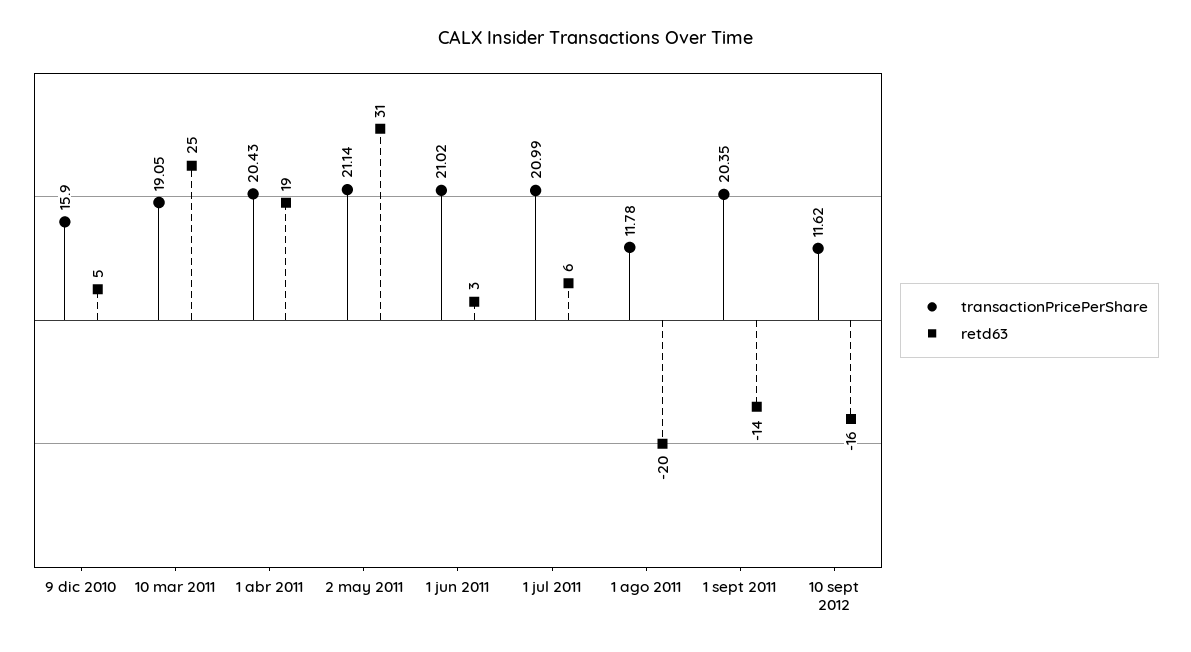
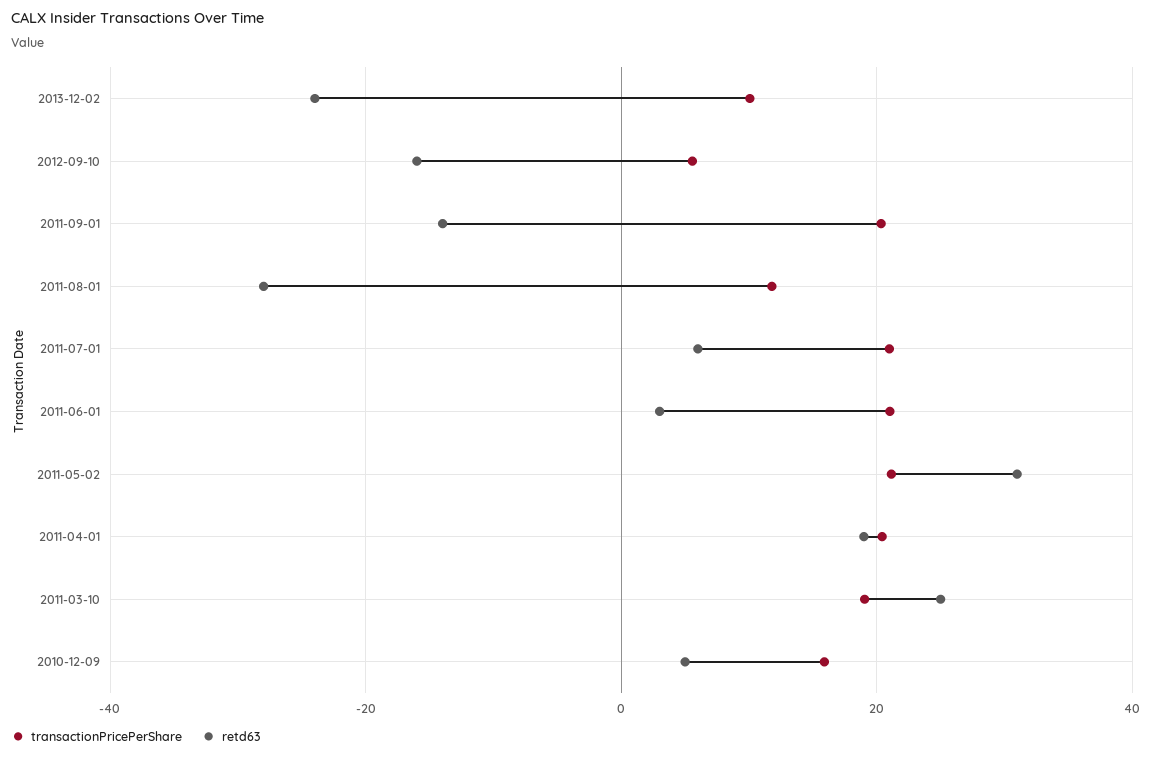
retd63, 1 ago 2011: -20 -> -28
transactionPricePerShare, 10 sept 2012: 11.62 -> 6
transactionPricePerShare, 2013-12-02: none -> 10
retd63, 2013-12-02: none -> -24

